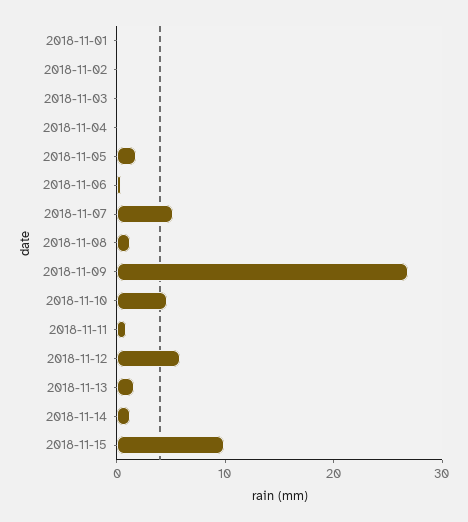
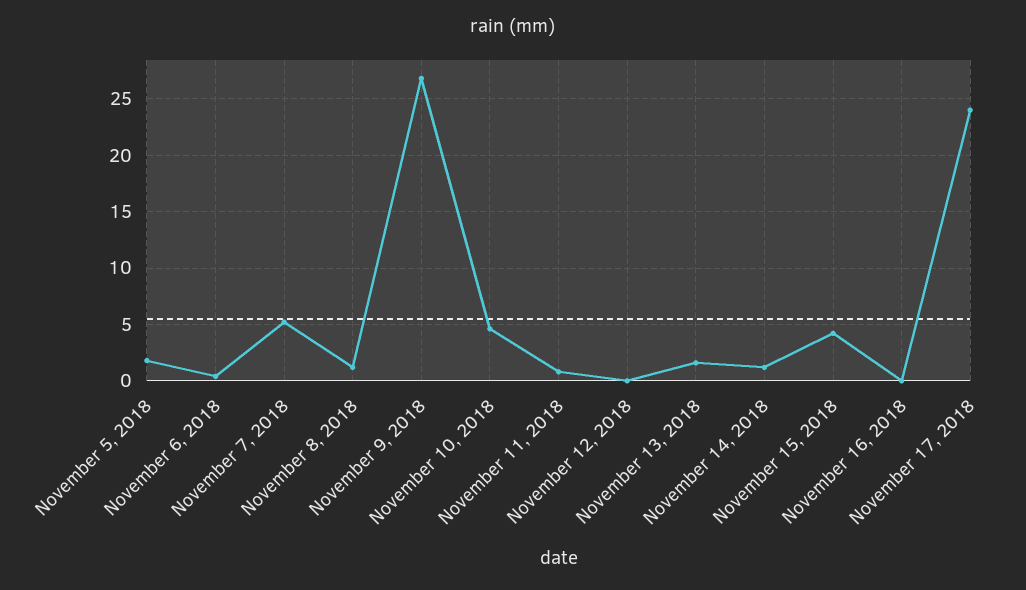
2018-11-01: 0 -> none
2018-11-02: 0 -> none
2018-11-03: 0 -> none
2018-11-04: 0 -> none
2018-11-12: 6 -> 0
2018-11-15: 10 -> 4
November 16, 2018: none -> 0
November 17, 2018: none -> 24

